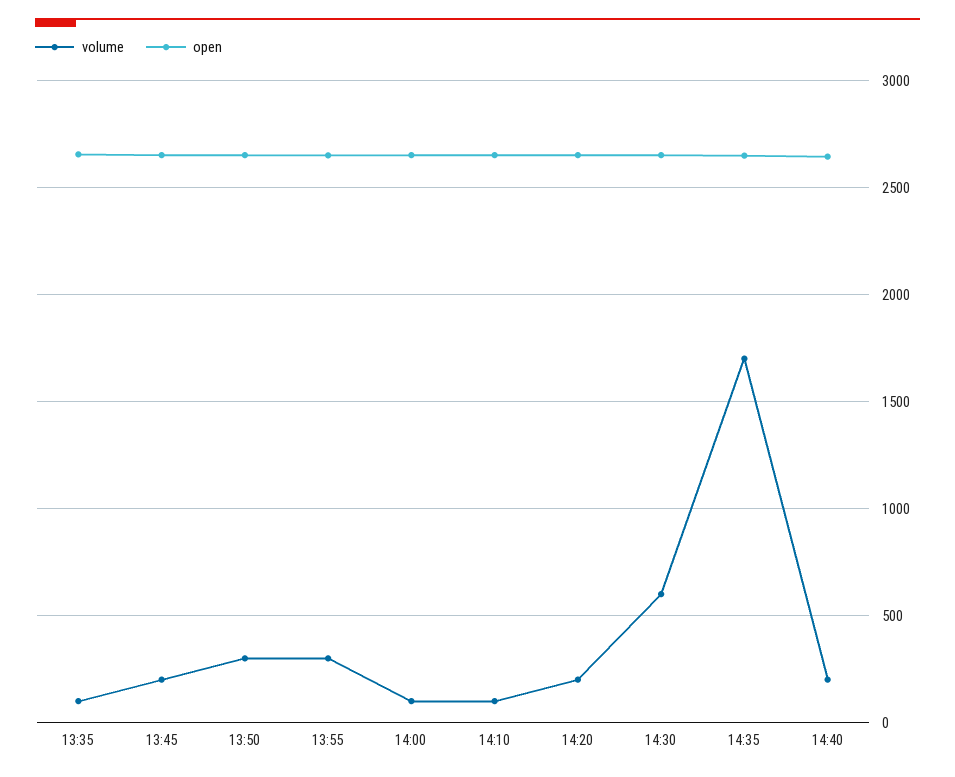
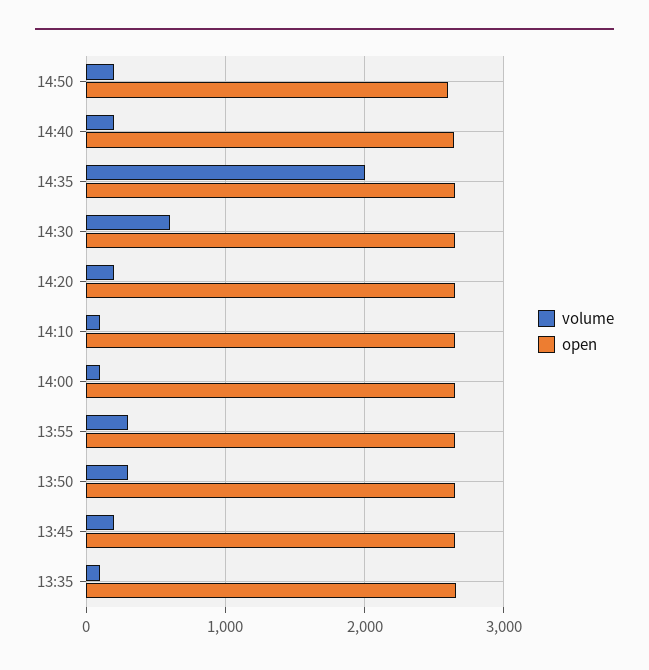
volume, 14:35: 1700 -> 2000
volume, 14:50: none -> 200
open, 14:50: none -> 2600

